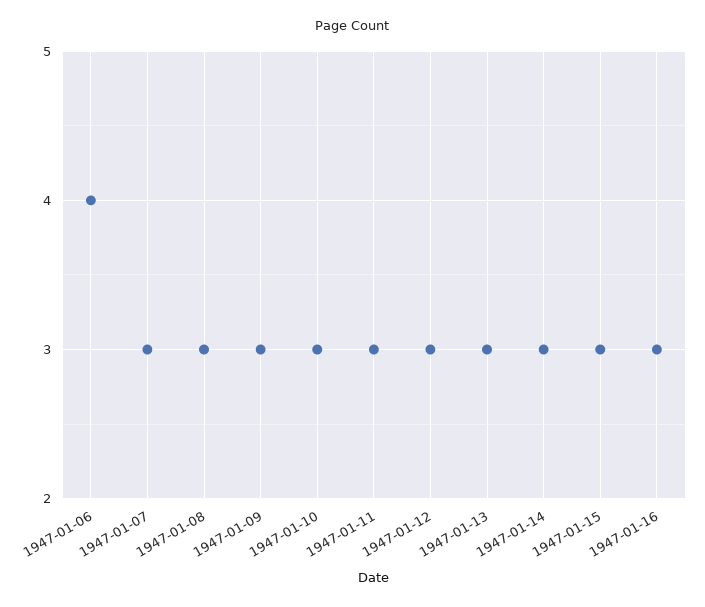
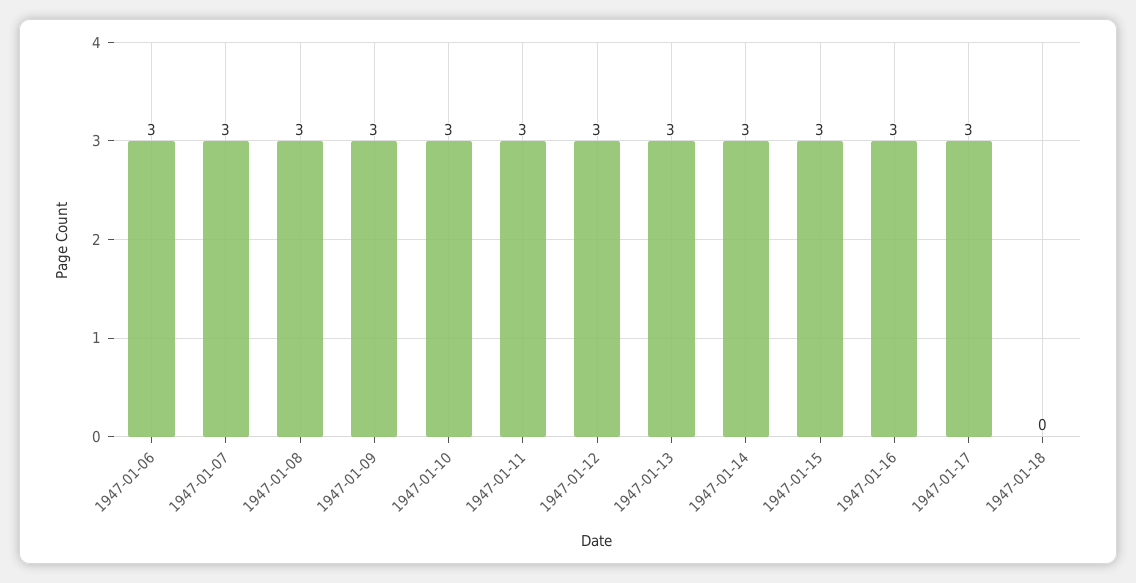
1947-01-06: 4 -> 3
1947-01-17: none -> 3
1947-01-18: none -> 0

